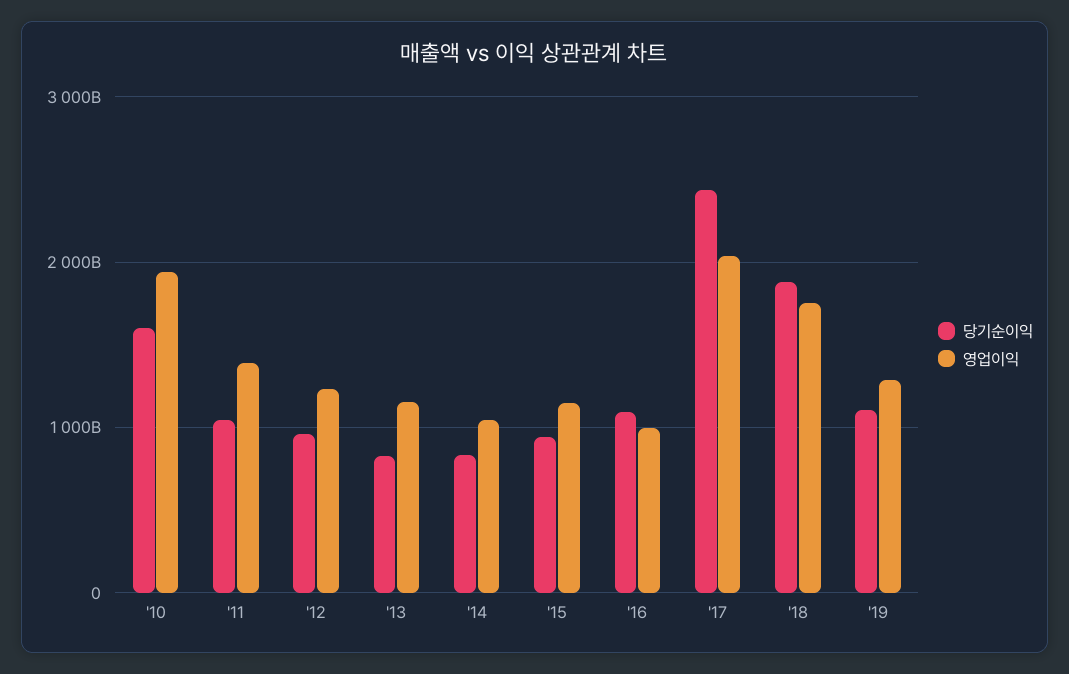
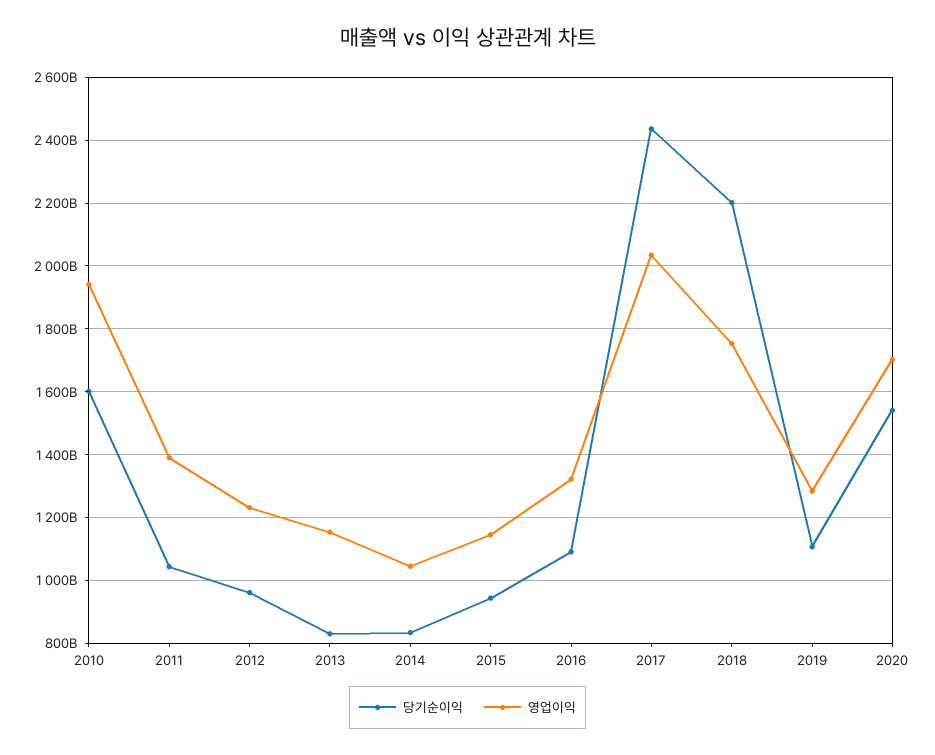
영업이익, '16: 1000000000000 -> 1320000000000
당기순이익, '18: 1900000000000 -> 2200000000000
당기순이익, 2020: none -> 1540000000000
영업이익, 2020: none -> 1700000000000

